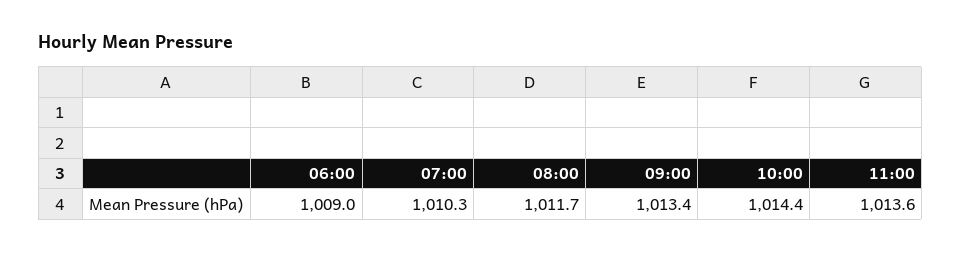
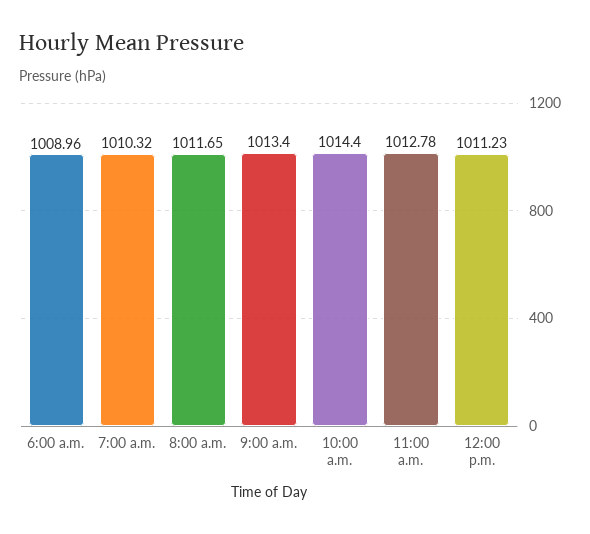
11:00: 1013.6 -> 1012.78
12:00 p.m.: none -> 1011.23

